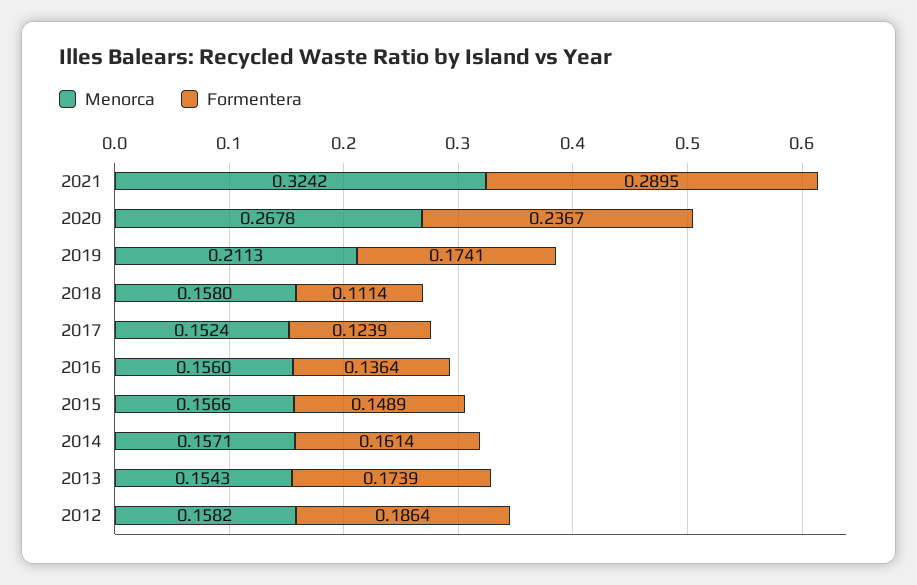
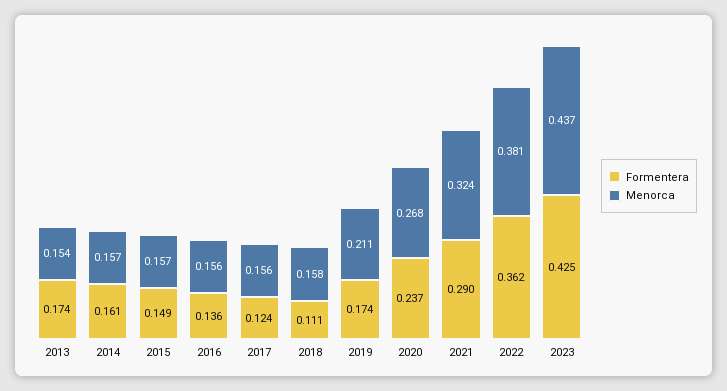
Menorca, 2017: 0.1524 -> 0.156
Menorca, 2012: 0.1582 -> none
Formentera, 2012: 0.1864 -> none
Formentera, 2022: none -> 0.362
Menorca, 2022: none -> 0.381
Formentera, 2023: none -> 0.425
Menorca, 2023: none -> 0.437

